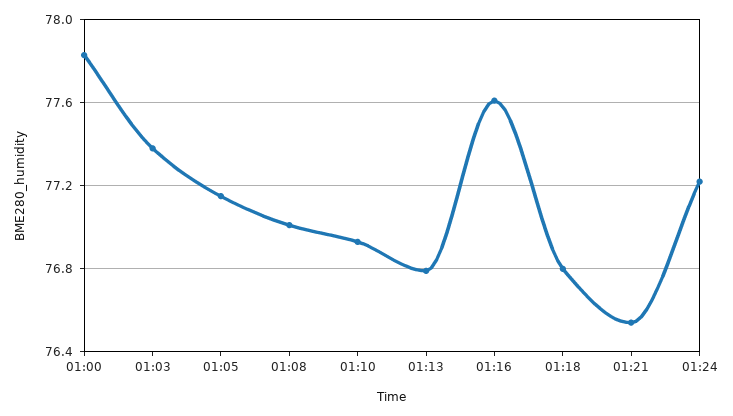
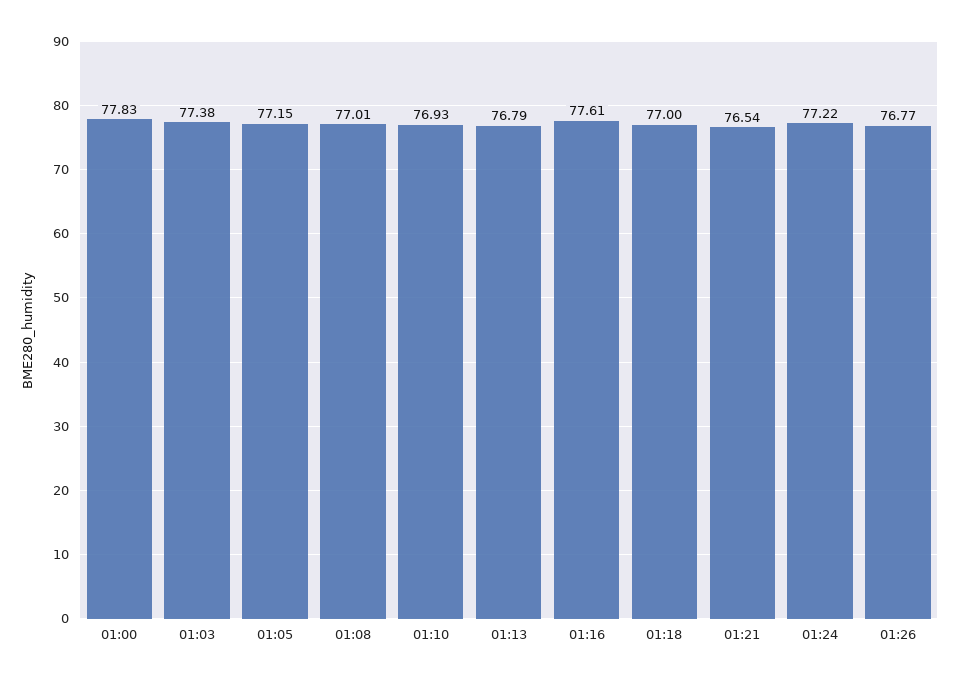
01:18: 76.8 -> 77
01:26: none -> 76.77

